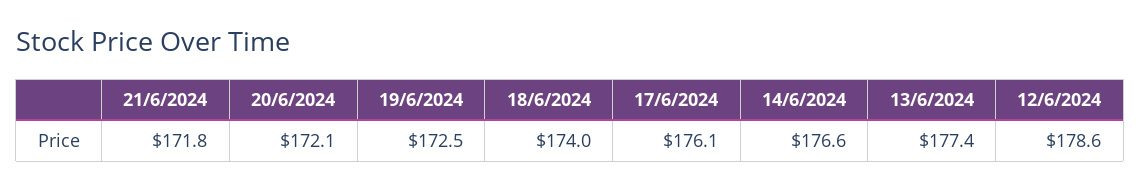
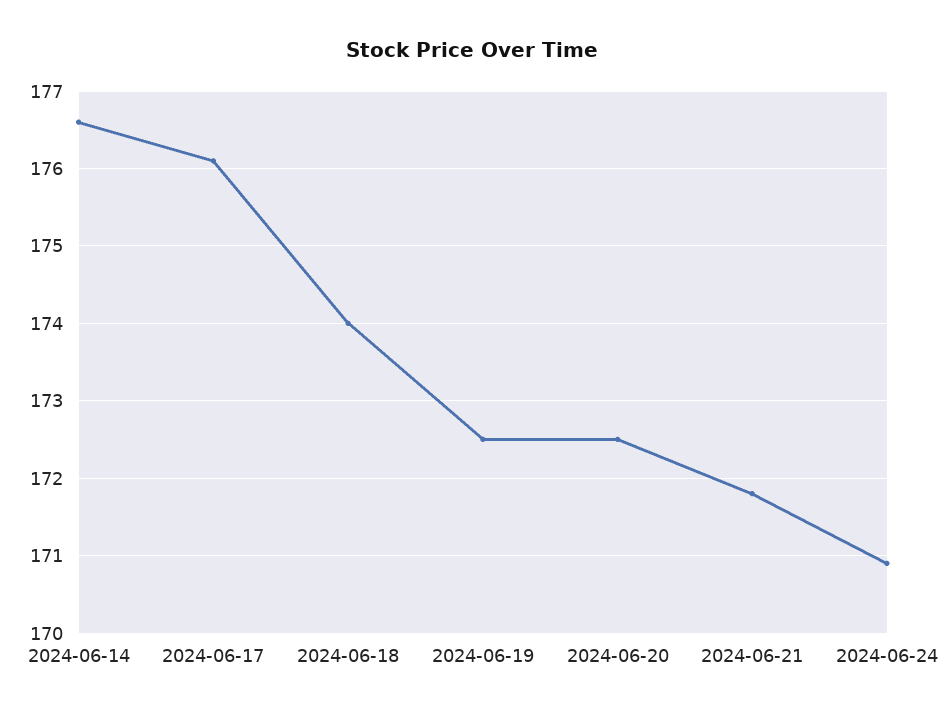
20/6/2024: 172.1 -> 172.5
13/6/2024: 177.4 -> none
12/6/2024: 178.6 -> none
2024-06-24: none -> 170.9

